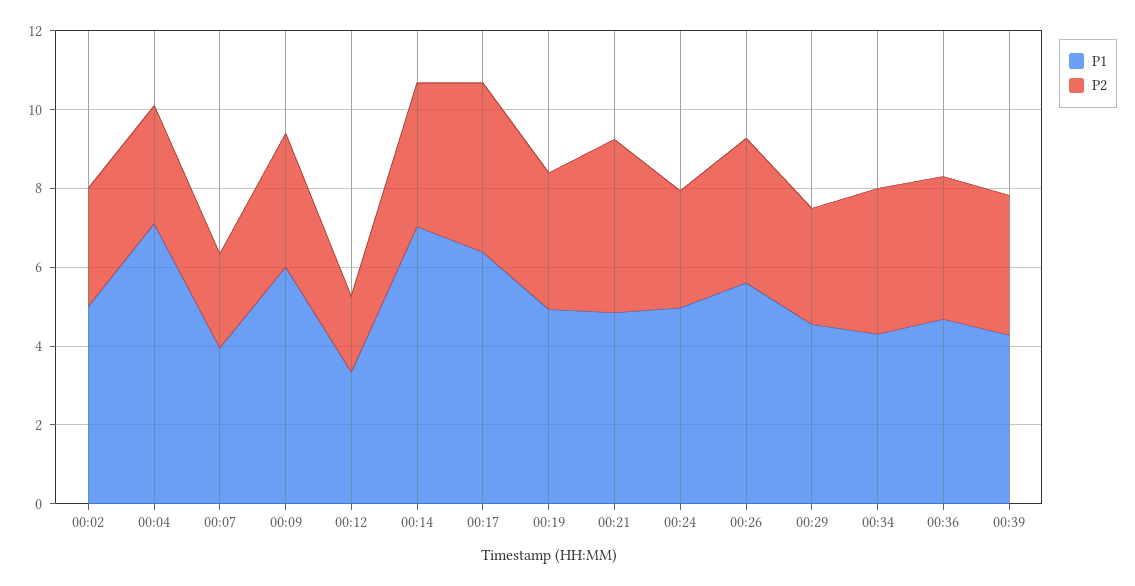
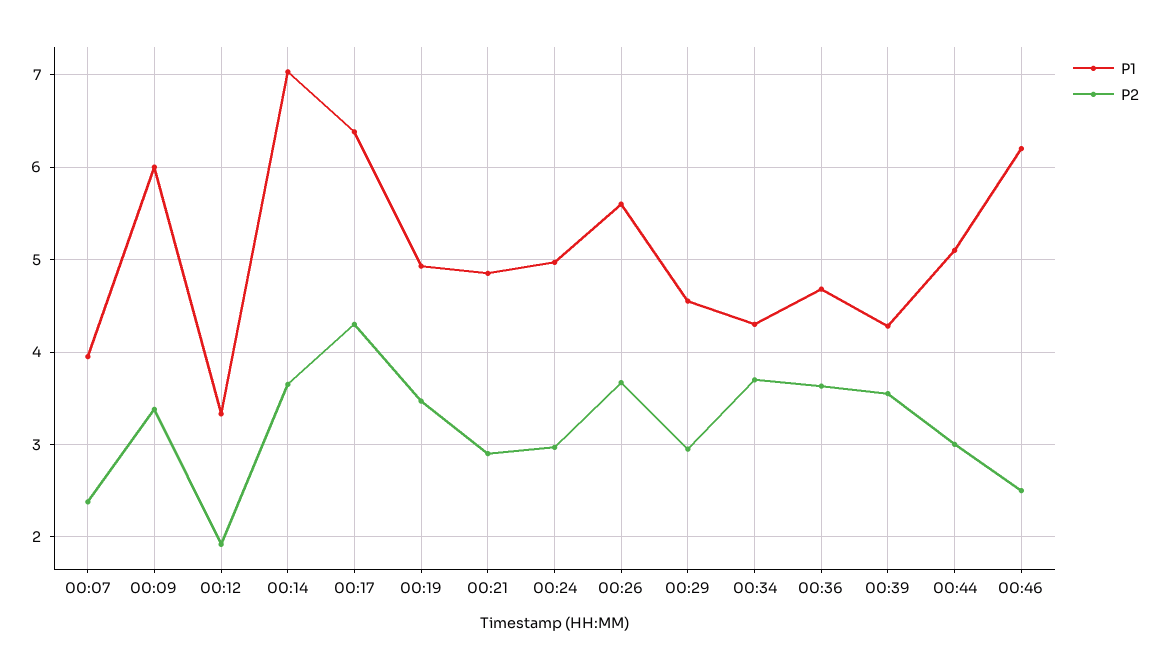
P1, 00:02: 5 -> none
P2, 00:02: 3 -> none
P1, 00:04: 7 -> none
P2, 00:04: 3 -> none
P2, 00:21: 4.5 -> 2.9
P1, 00:44: none -> 5.1
P2, 00:44: none -> 3
P1, 00:46: none -> 6.2
P2, 00:46: none -> 2.5

